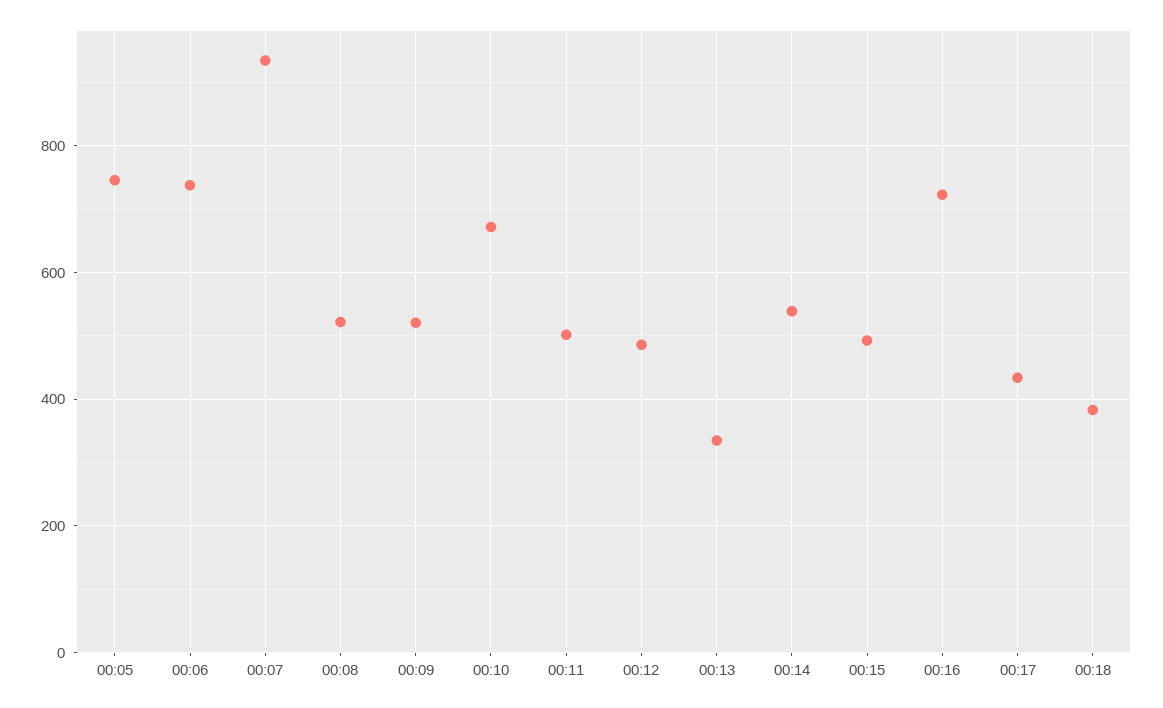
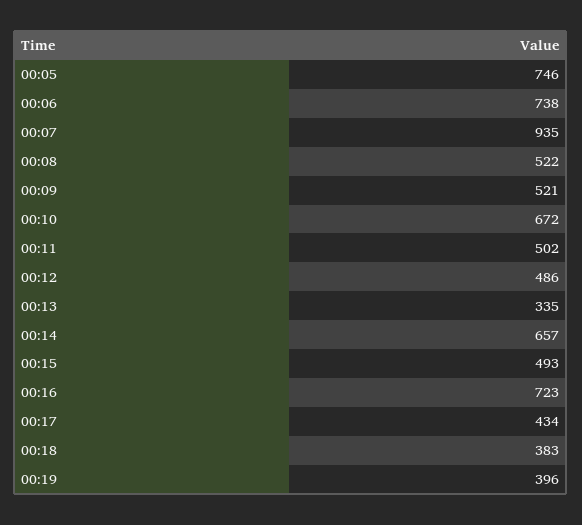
00:14: 540 -> 657
00:19: none -> 396

